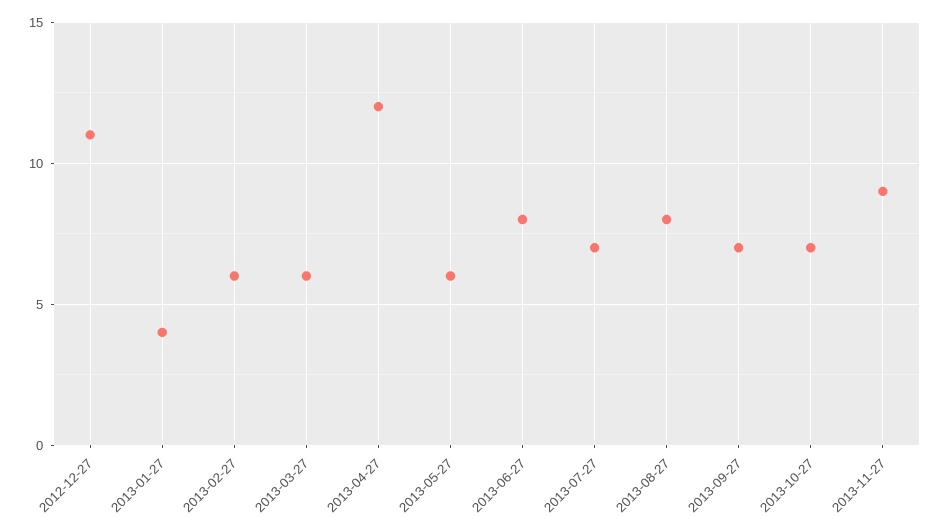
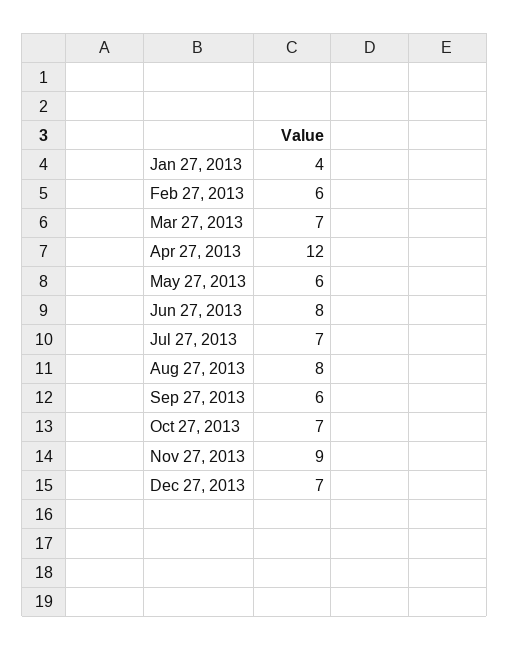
2012-12-27: 11 -> none
2013-03-27: 6 -> 7
2013-09-27: 7 -> 6
Dec 27, 2013: none -> 7

